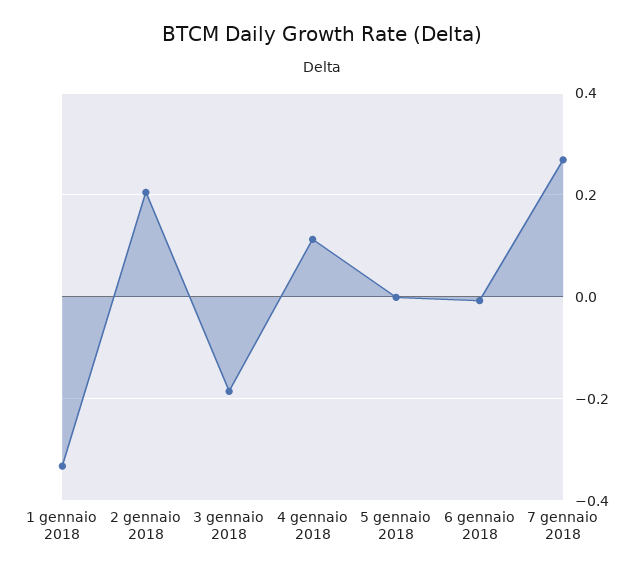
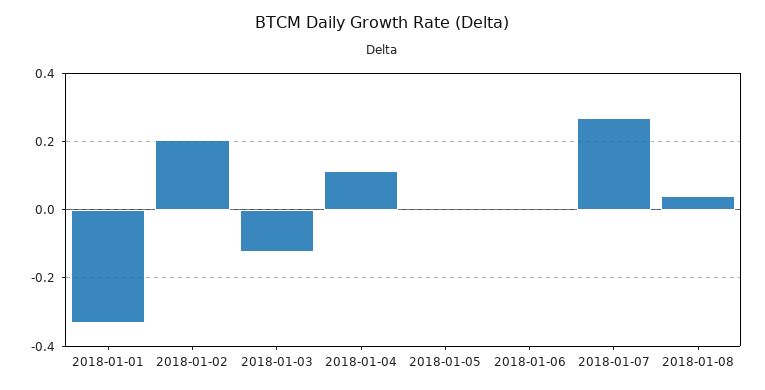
3 gennaio 2018: -0.18 -> -0.12
2018-01-08: none -> 0.04

